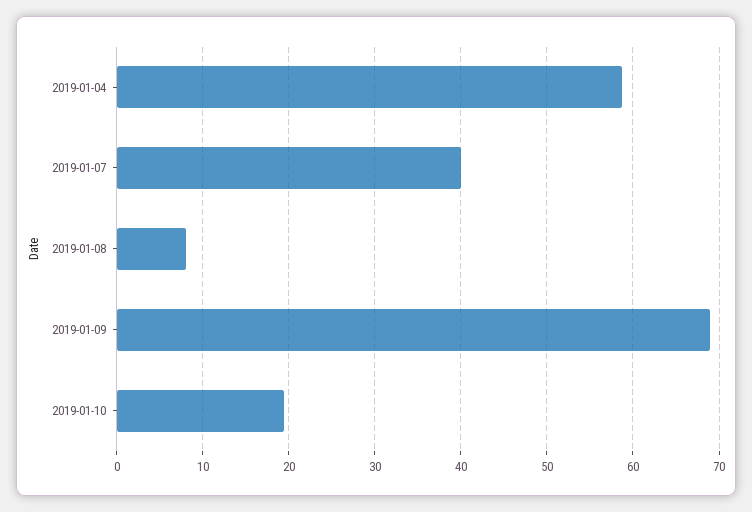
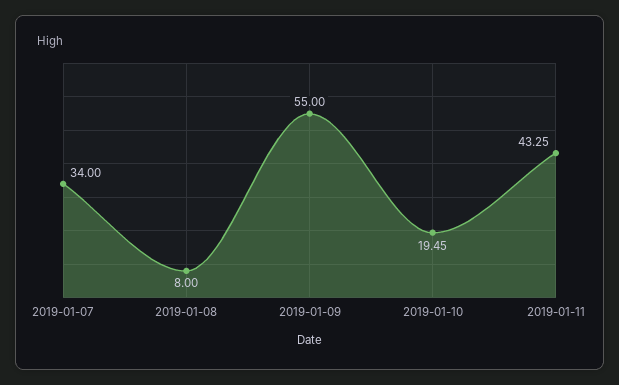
2019-01-04: 59 -> none
2019-01-07: 40 -> 34
2019-01-09: 69 -> 55
2019-01-11: none -> 43.25

